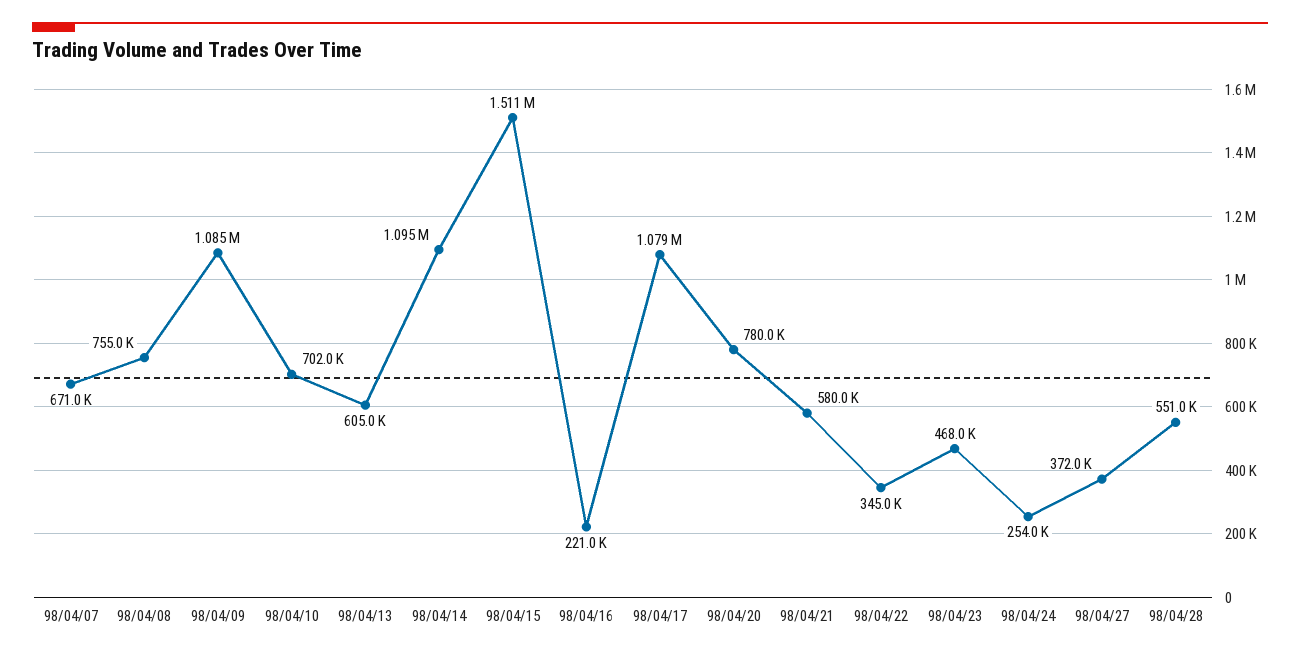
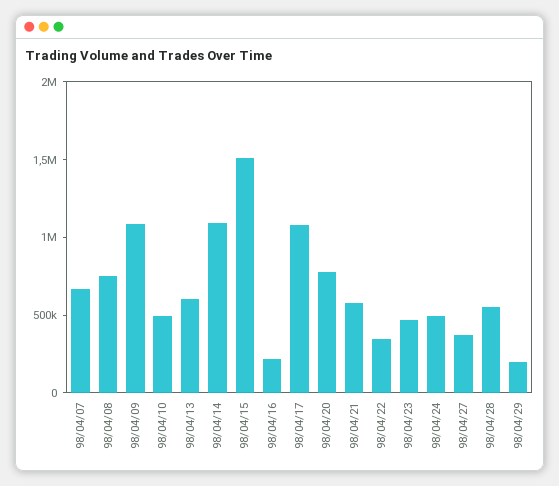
98/04/10: 702000 -> 500000
98/04/24: 254000 -> 500000
98/04/29: none -> 200000

